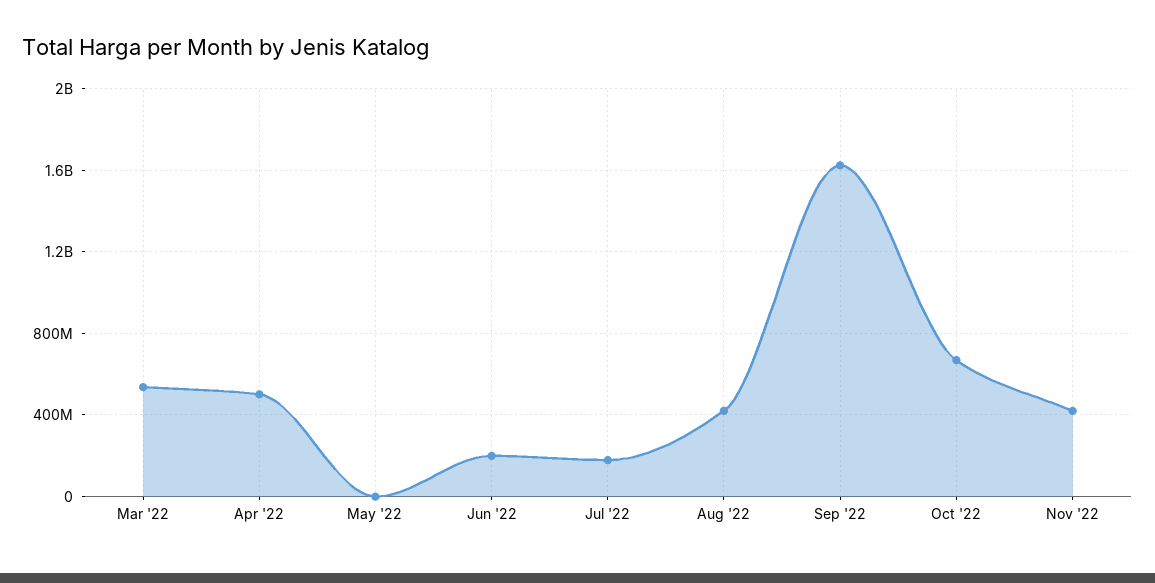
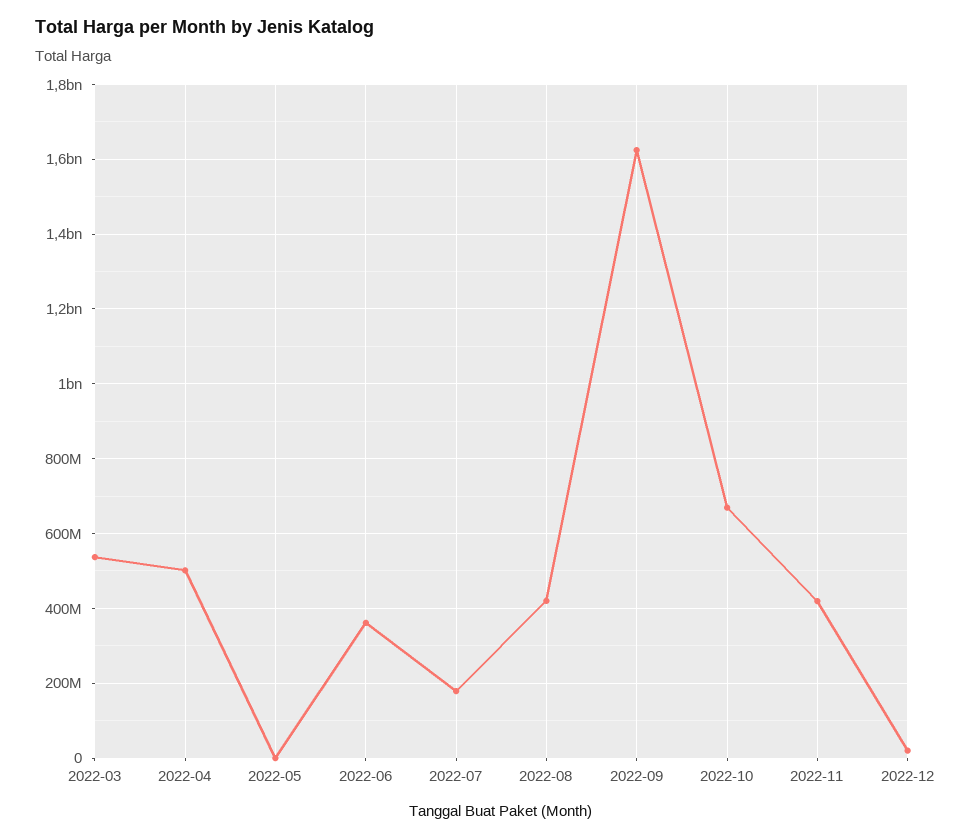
Jun '22: 200000000 -> 360000000
2022-12: none -> 20000000

